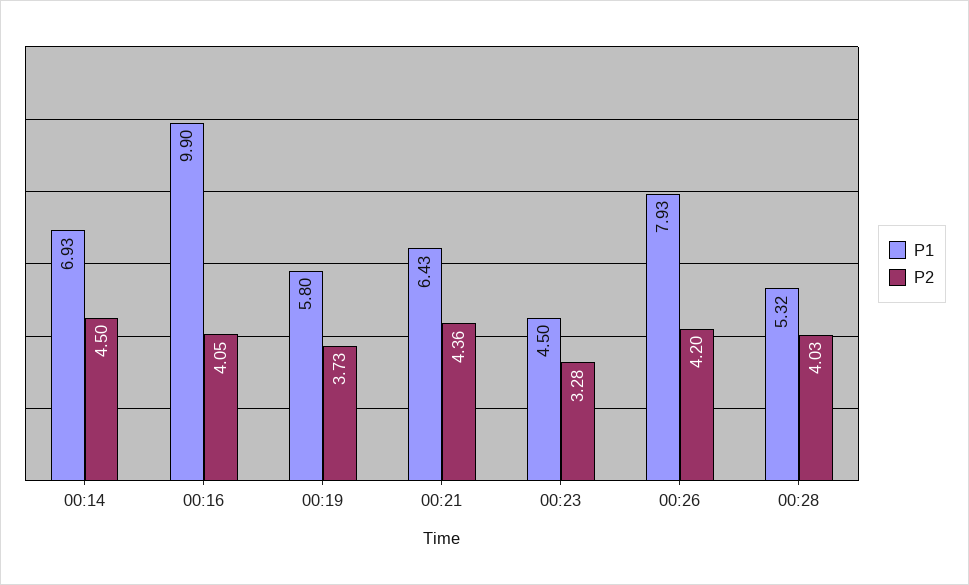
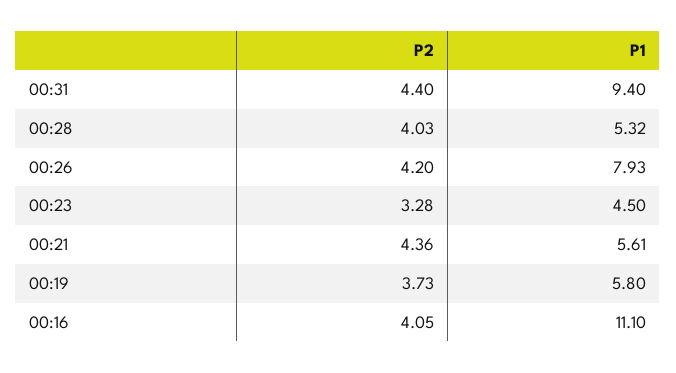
P1, 00:14: 6.93 -> none
P2, 00:14: 4.5 -> none
P1, 00:16: 9.9 -> 11.1
P1, 00:21: 6.43 -> 5.61
P2, 00:31: none -> 4.4
P1, 00:31: none -> 9.4

